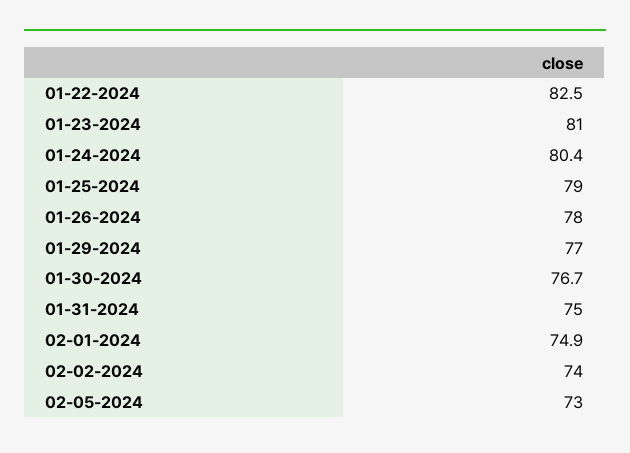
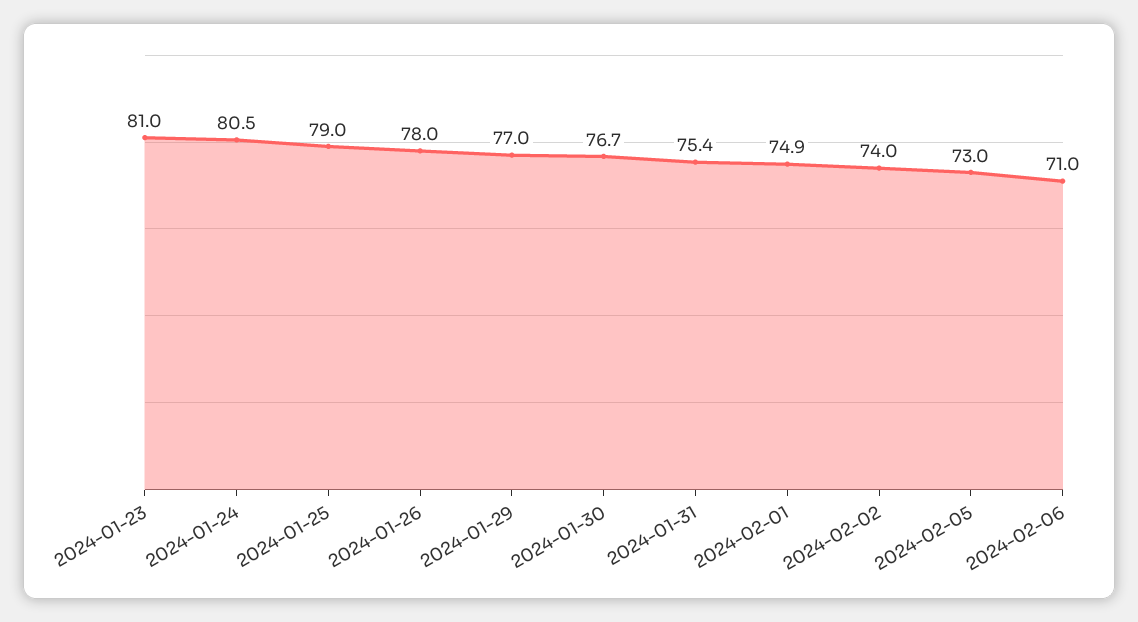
01-22-2024: 82.5 -> none
01-24-2024: 80.4 -> 80.5
01-31-2024: 75 -> 75.4
2024-02-06: none -> 71

